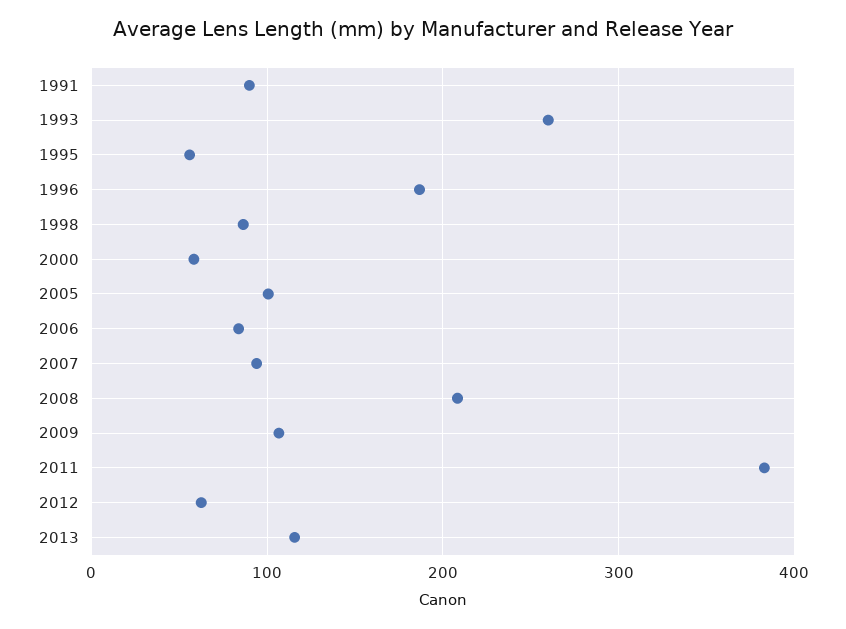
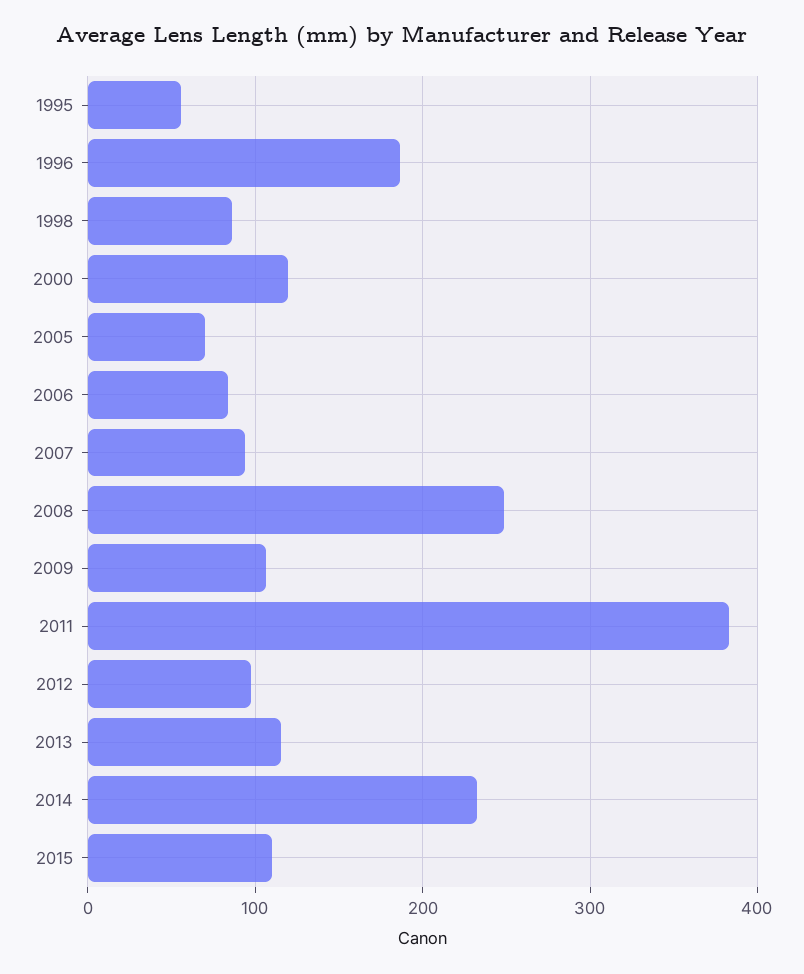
1991: 90 -> none
1993: 260 -> none
2000: 60 -> 120
2005: 100 -> 70
2008: 210 -> 250
2012: 60 -> 100
2014: none -> 230
2015: none -> 110

